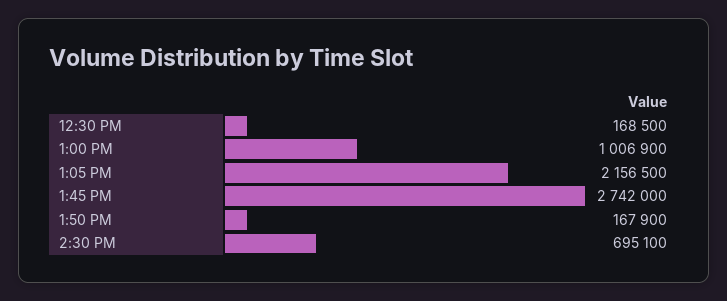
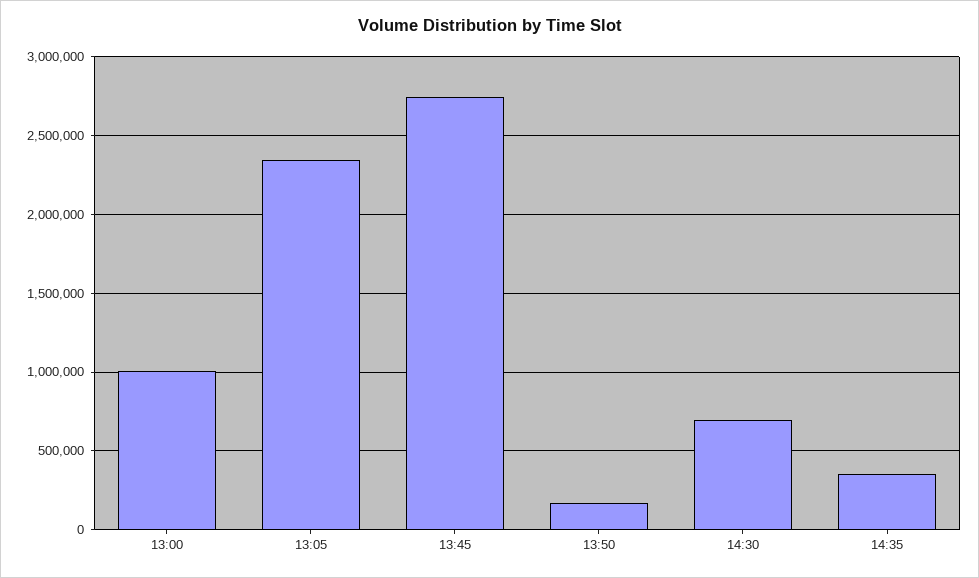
12:30 PM: 168500 -> none
1:05 PM: 2156500 -> 2350000
14:35: none -> 350000

